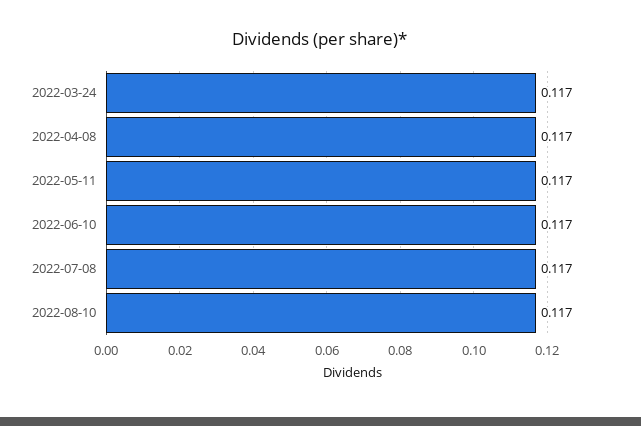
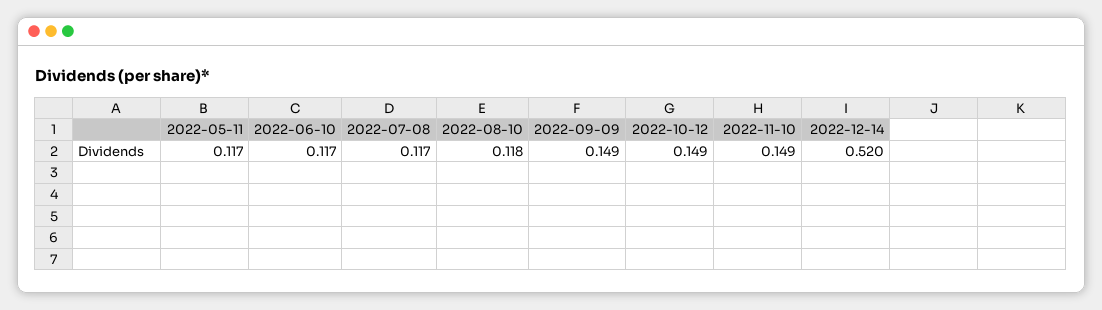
2022-03-24: 0.117 -> none
2022-04-08: 0.117 -> none
2022-08-10: 0.117 -> 0.118
2022-09-09: none -> 0.149
2022-10-12: none -> 0.149
2022-11-10: none -> 0.149
2022-12-14: none -> 0.52

